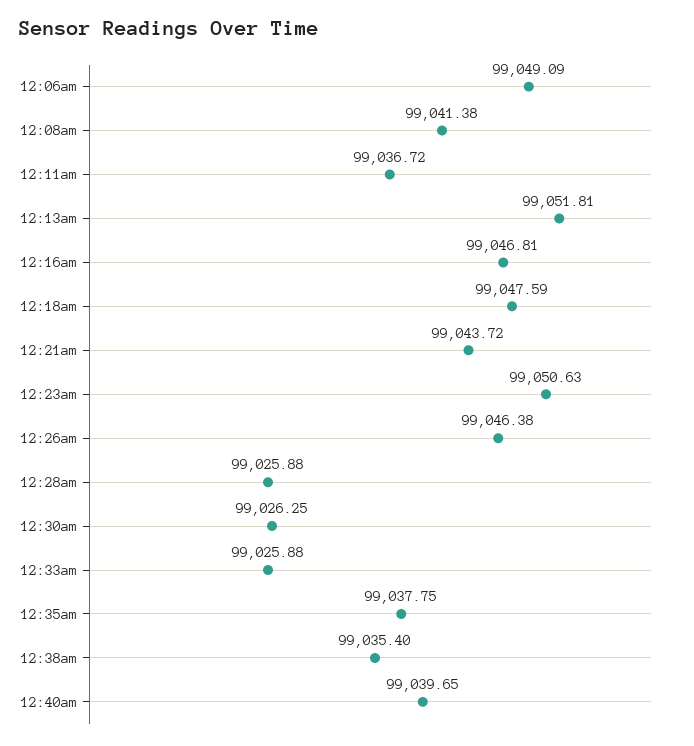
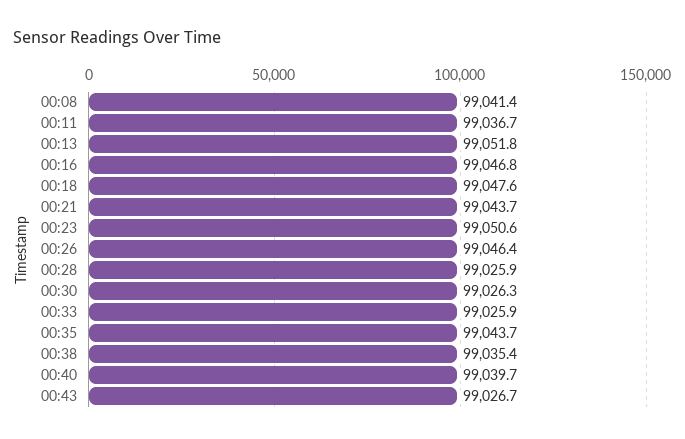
12:06am: 99049.09 -> none
12:35am: 99037.75 -> 99043.7
00:43: none -> 99026.7

